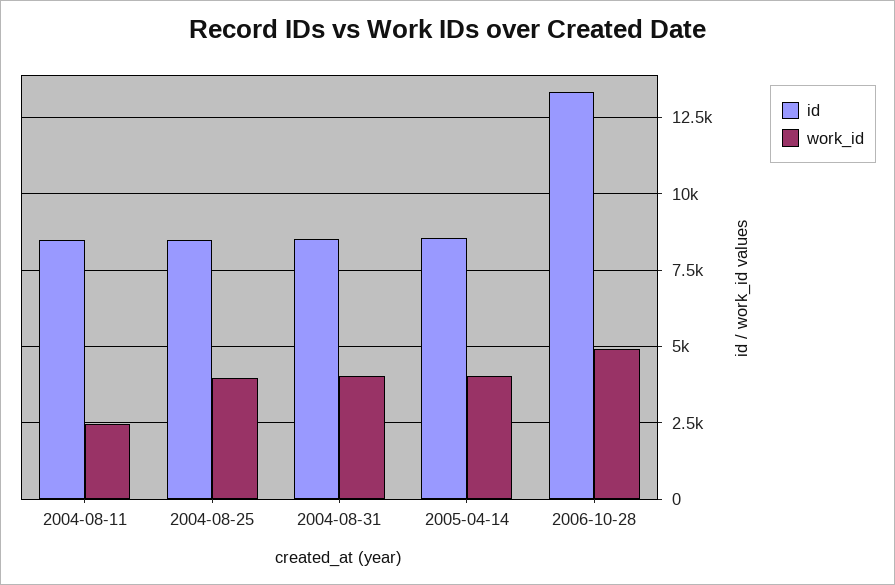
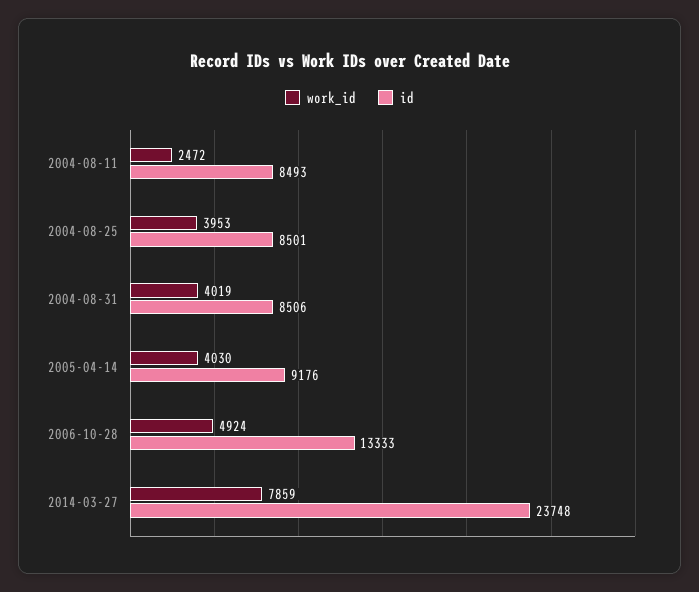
id, 2005-04-14: 8500 -> 9176
work_id, 2014-03-27: none -> 7859
id, 2014-03-27: none -> 23748

